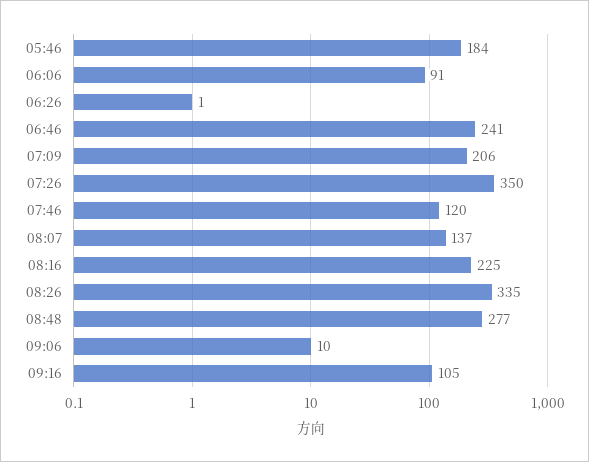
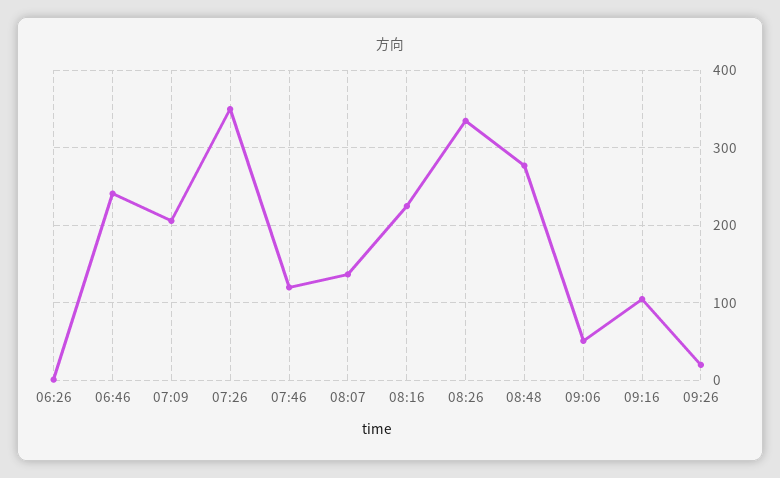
05:46: 184 -> none
06:06: 91 -> none
09:06: 10 -> 50
09:26: none -> 20

